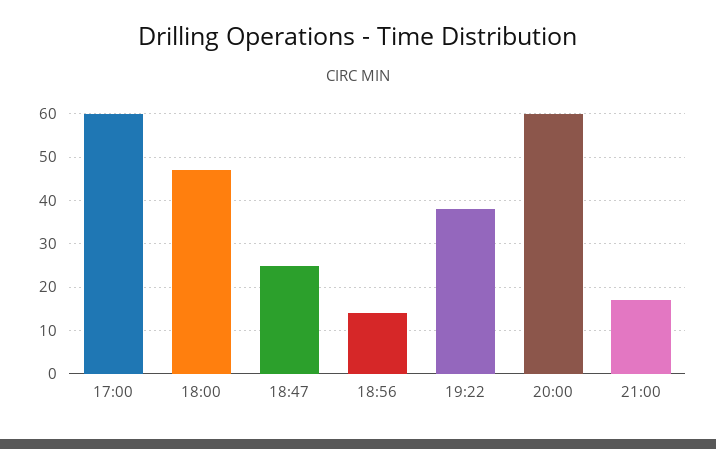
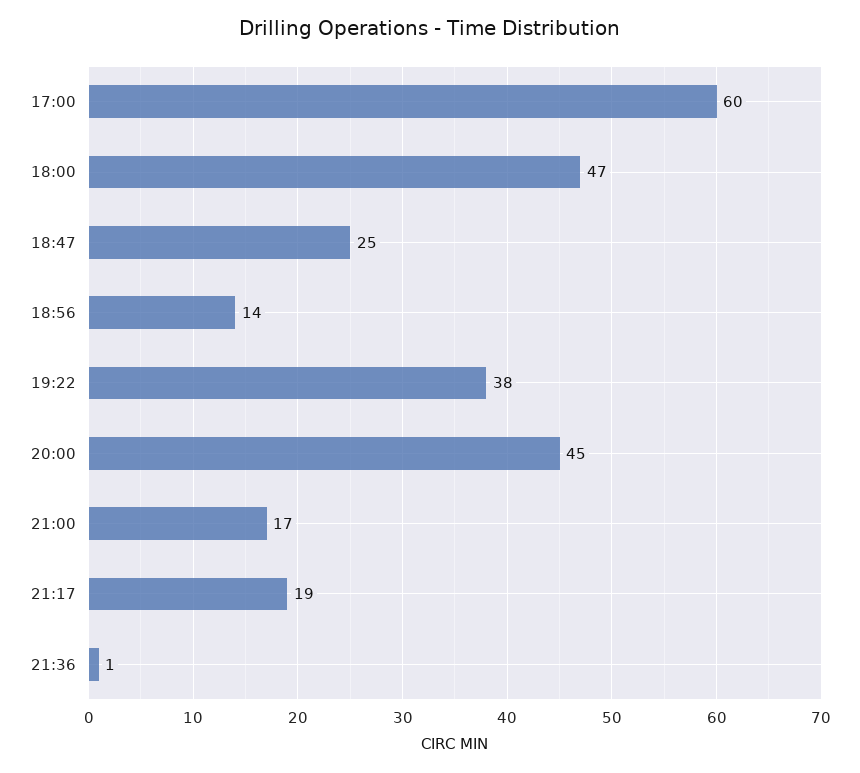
20:00: 60 -> 45
21:17: none -> 19
21:36: none -> 1

